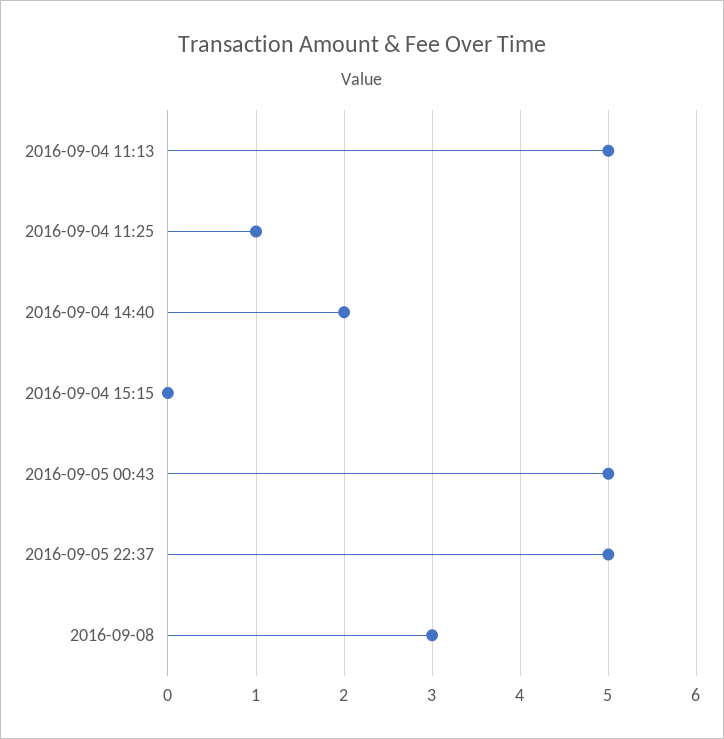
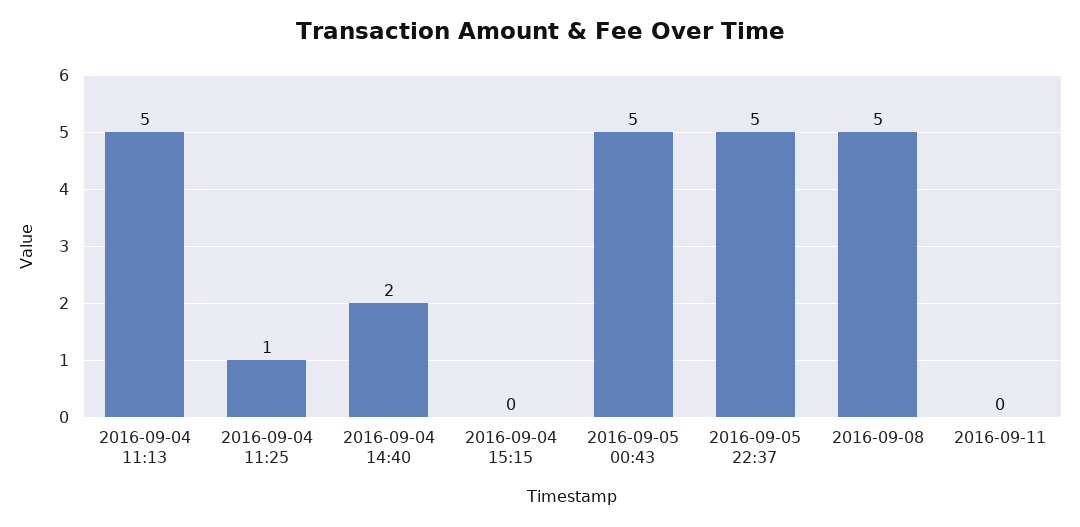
2016-09-08: 3 -> 5
2016-09-11: none -> 0

